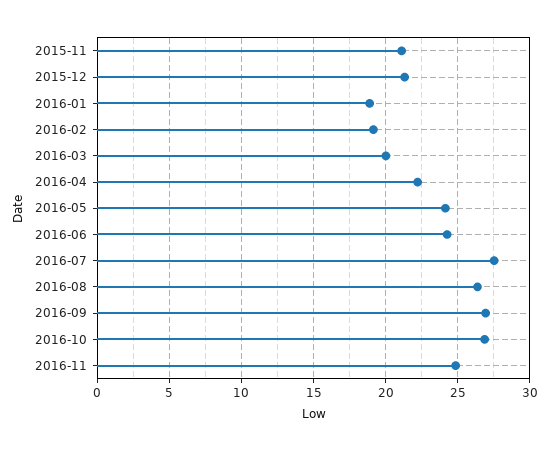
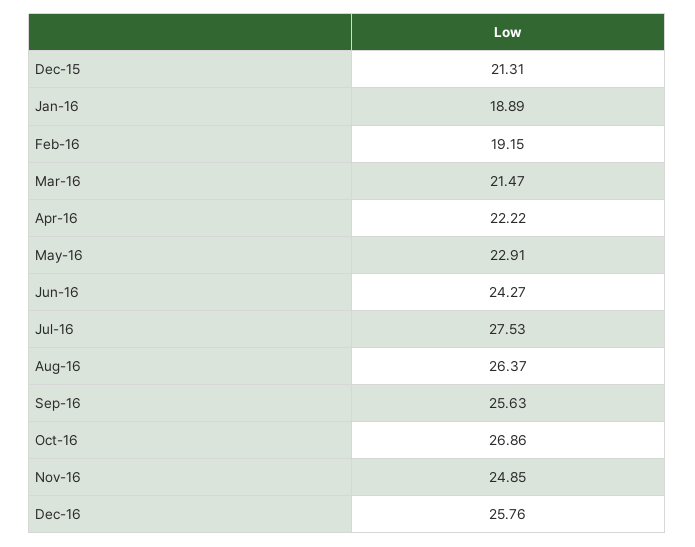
2015-11: 21 -> none
2016-03: 20 -> 21.47
2016-05: 24 -> 22.91
2016-09: 27 -> 25.63
Dec-16: none -> 25.76

